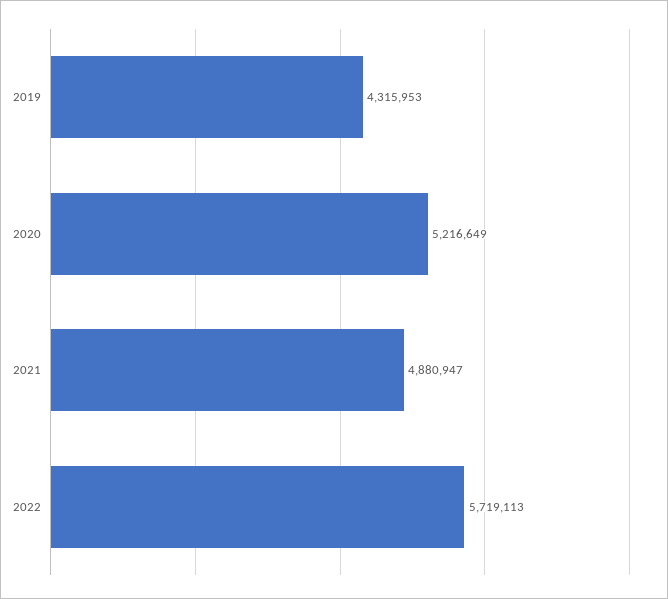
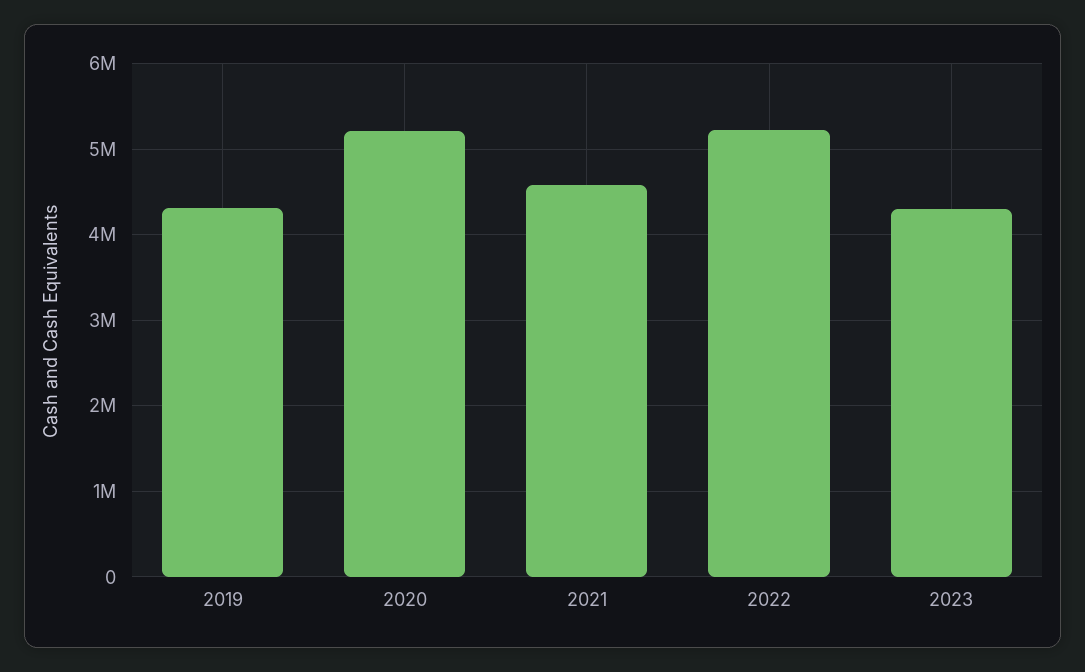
2021: 4880947 -> 4600000
2022: 5719113 -> 5200000
2023: none -> 4300000

